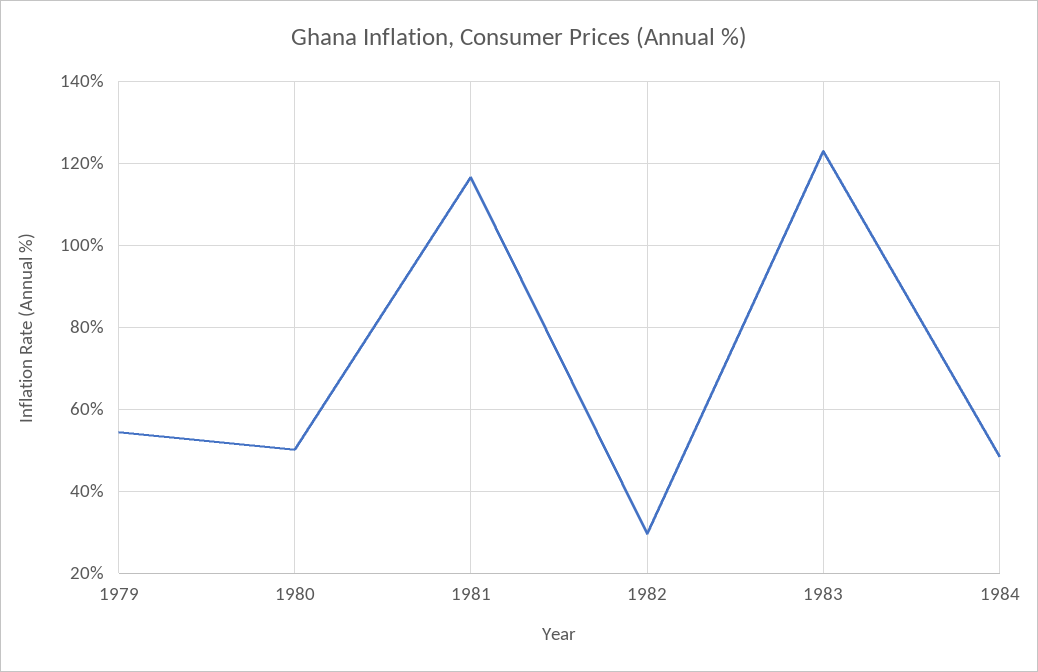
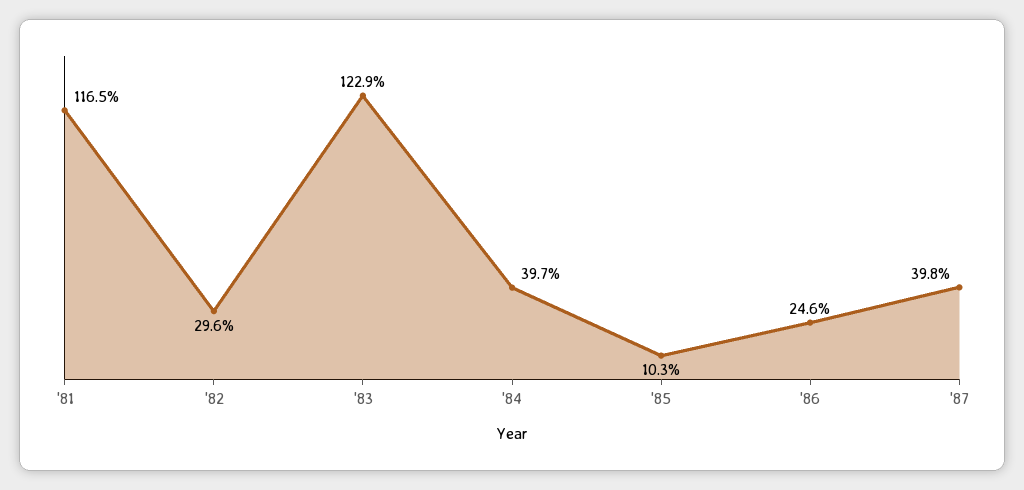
1979: 54 -> none
1980: 50 -> none
1984: 48 -> 39.7
'85: none -> 10.3
'86: none -> 24.6
'87: none -> 39.8

